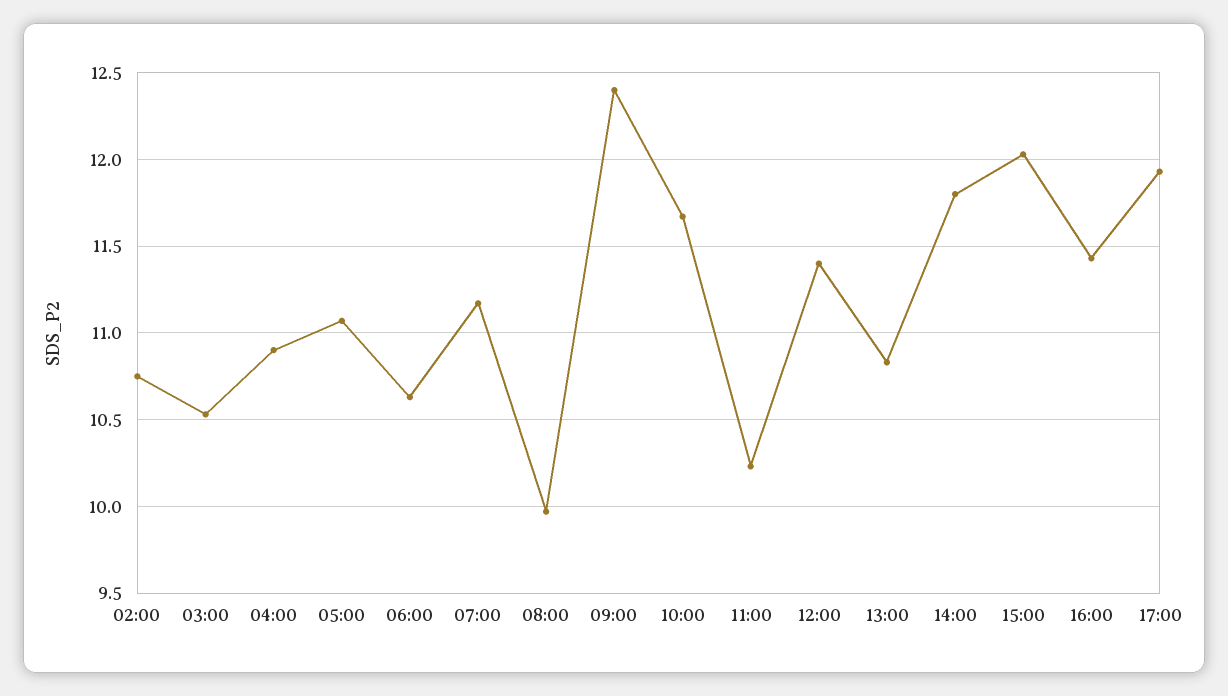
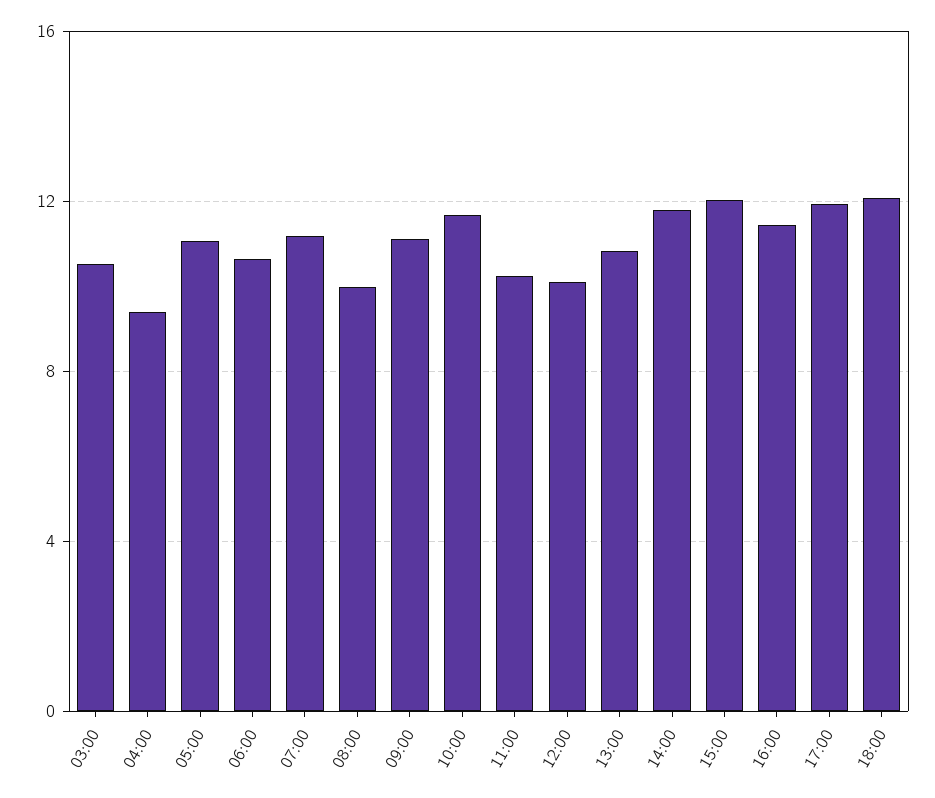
02:00: 10.75 -> none
04:00: 10.9 -> 9.5
09:00: 12.4 -> 11
12:00: 11.4 -> 10
18:00: none -> 12

